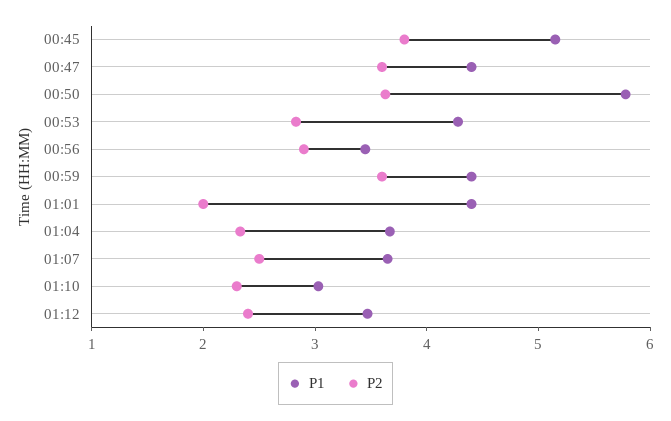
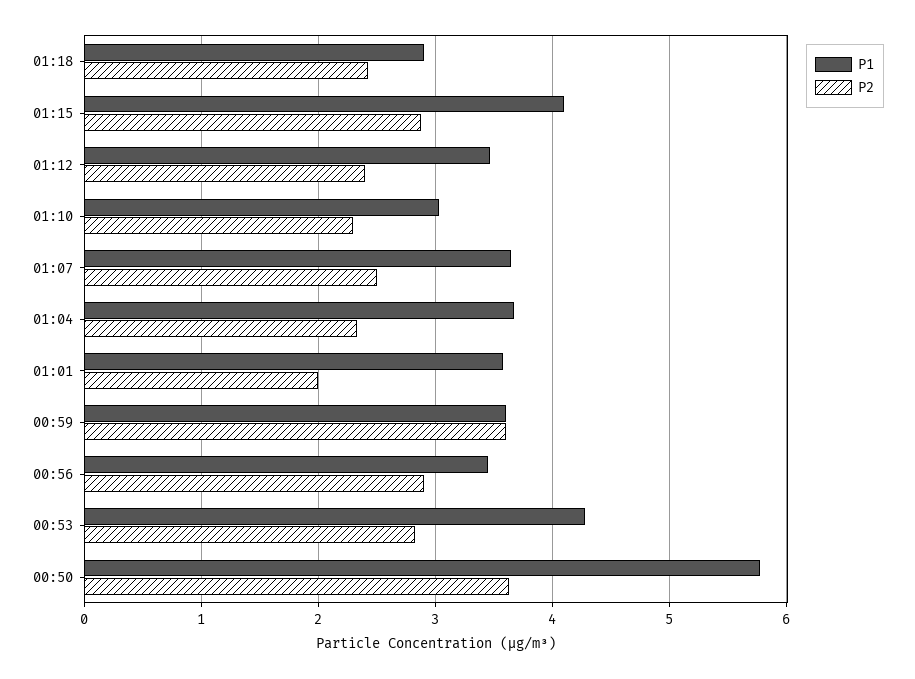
P1, 00:45: 5.2 -> none
P2, 00:45: 3.8 -> none
P1, 00:47: 4.4 -> none
P2, 00:47: 3.6 -> none
P1, 00:59: 4.4 -> 3.6
P1, 01:01: 4.4 -> 3.6
P1, 01:18: none -> 2.9
P2, 01:18: none -> 2.4
P1, 01:15: none -> 4.1
P2, 01:15: none -> 2.9

